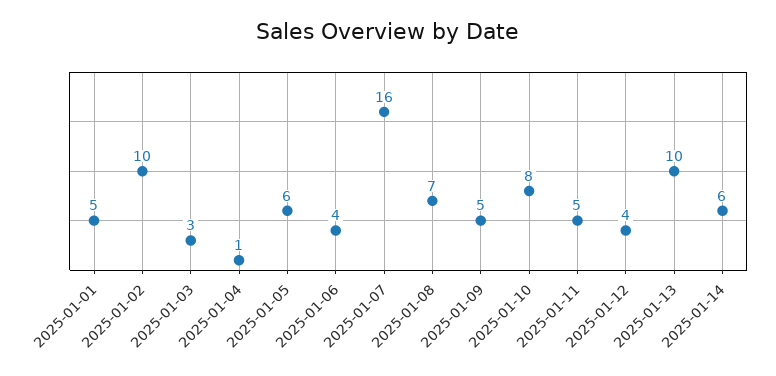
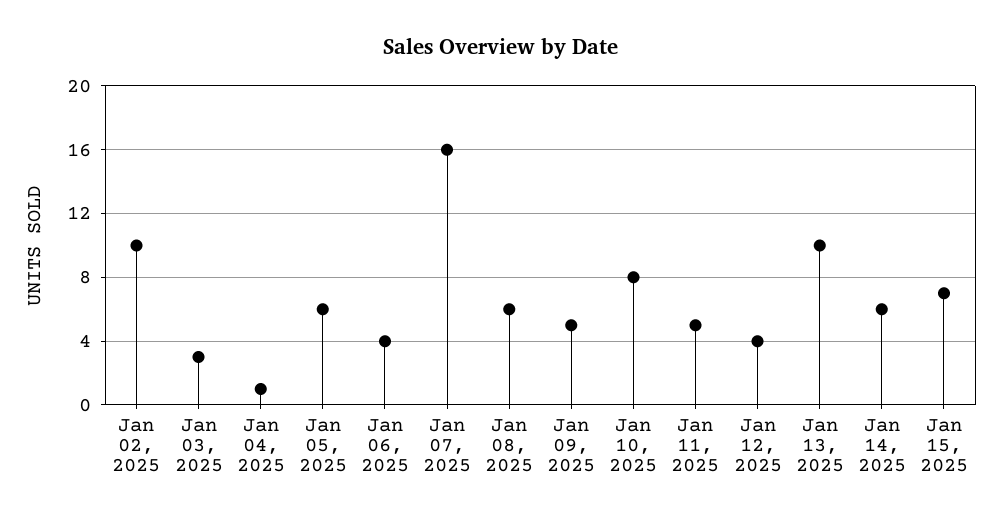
2025-01-01: 5 -> none
2025-01-08: 7 -> 6
Jan 15, 2025: none -> 7

